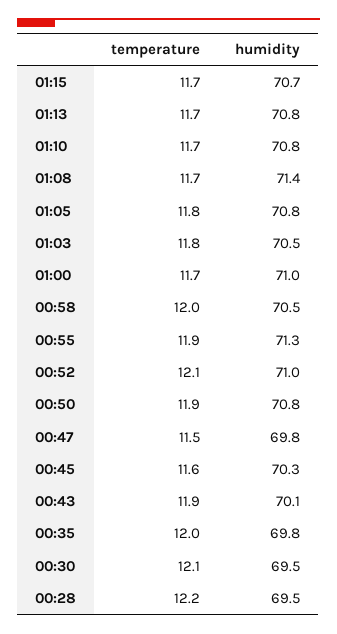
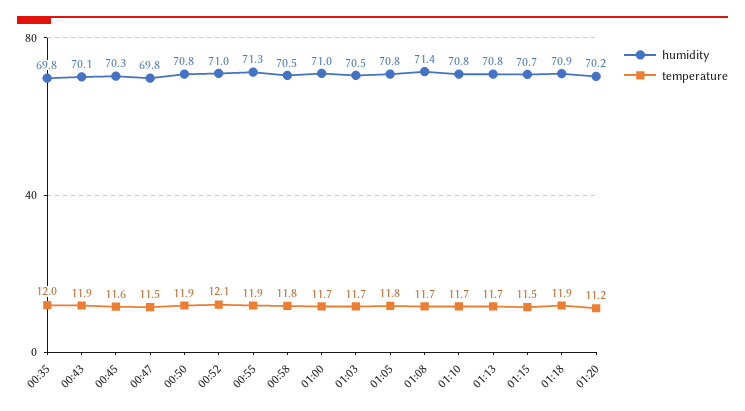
temperature, 01:15: 11.7 -> 11.5
temperature, 01:03: 11.8 -> 11.7
temperature, 00:58: 12 -> 11.8
temperature, 00:30: 12.1 -> none
humidity, 00:30: 69.5 -> none
temperature, 00:28: 12.2 -> none
humidity, 00:28: 69.5 -> none
humidity, 01:18: none -> 70.9
temperature, 01:18: none -> 11.9
humidity, 01:20: none -> 70.2
temperature, 01:20: none -> 11.2

